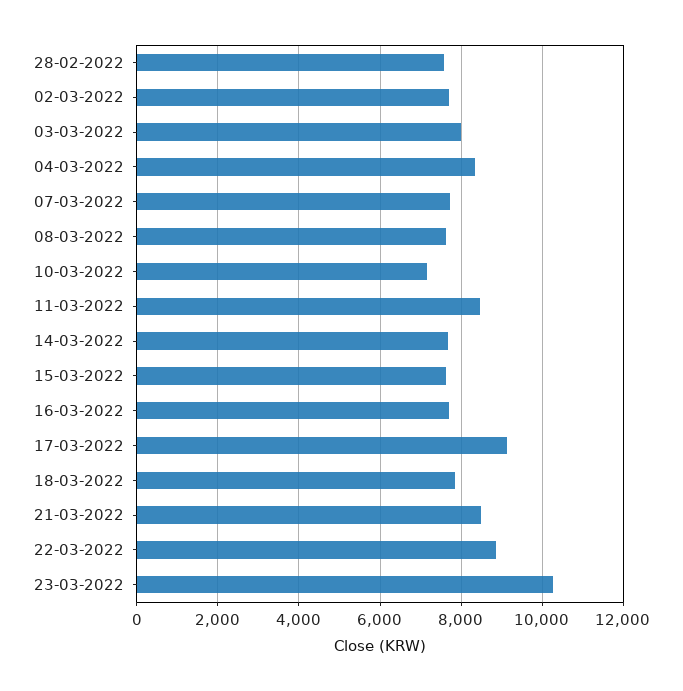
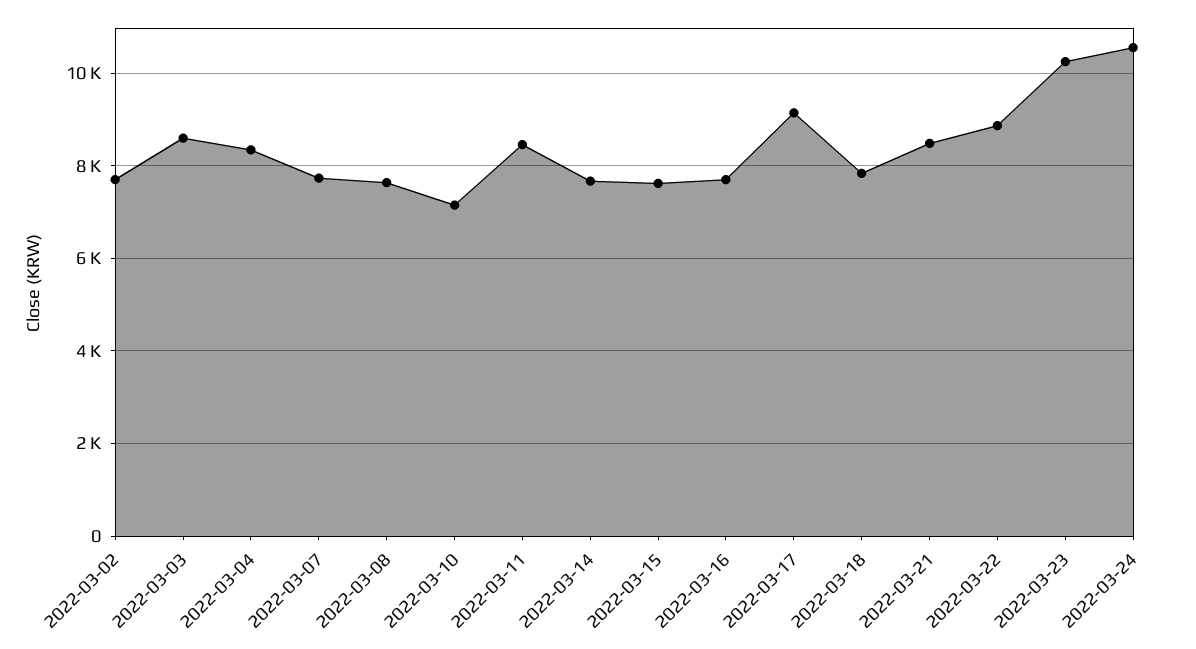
28-02-2022: 7600 -> none
03-03-2022: 8000 -> 8600
2022-03-24: none -> 10600

